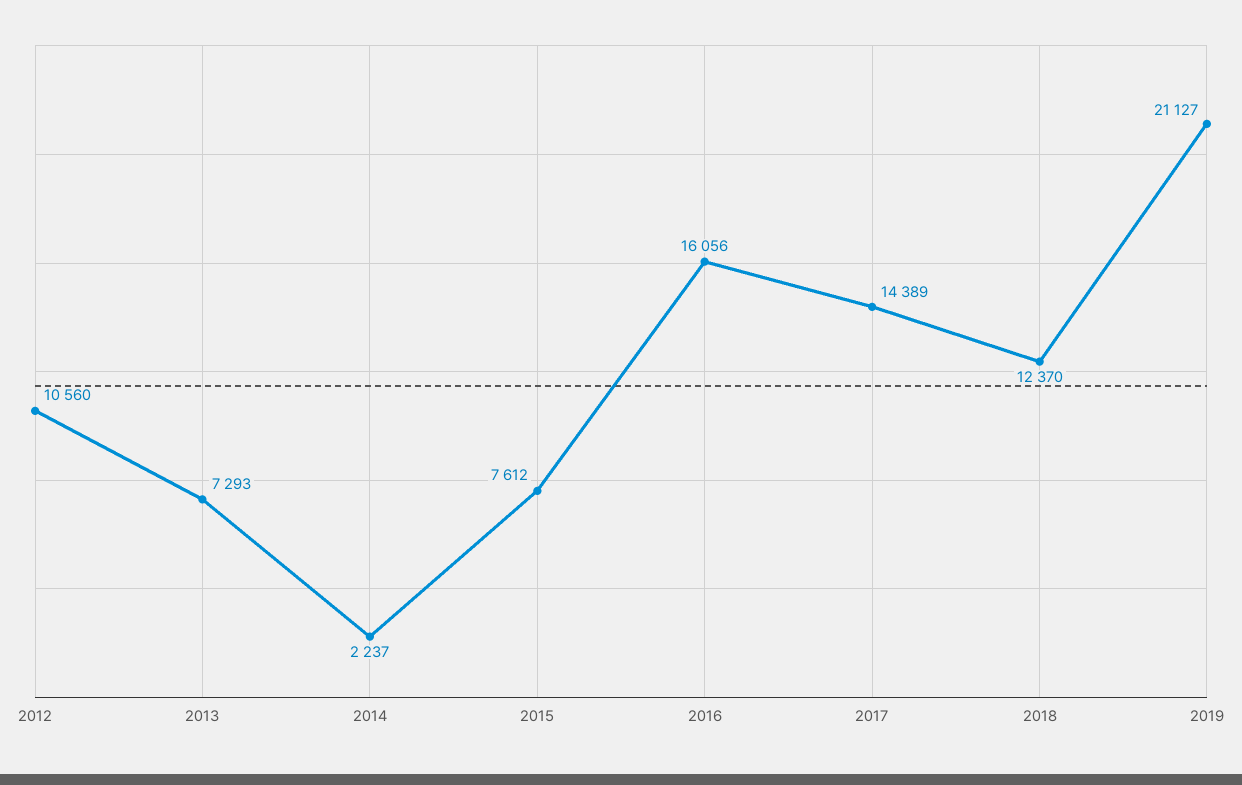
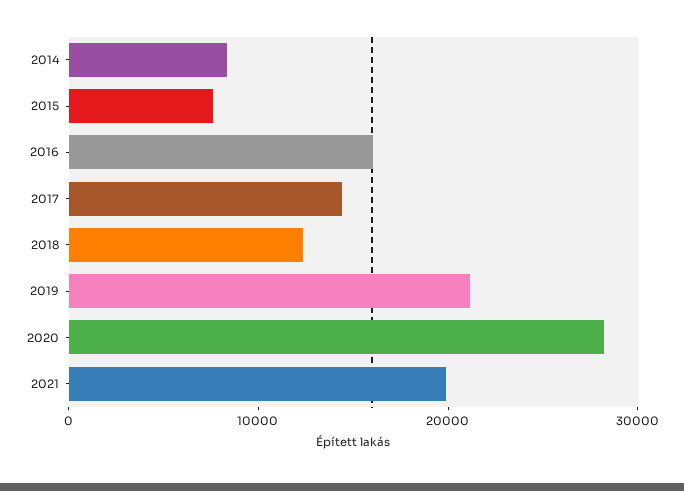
2012: 10560 -> none
2013: 7293 -> none
2014: 2237 -> 8000
2020: none -> 28000
2021: none -> 20000

